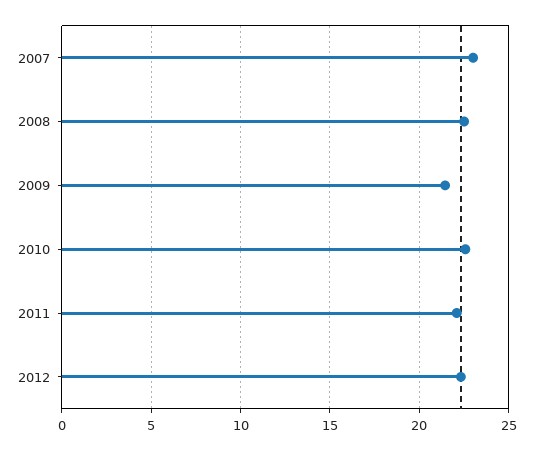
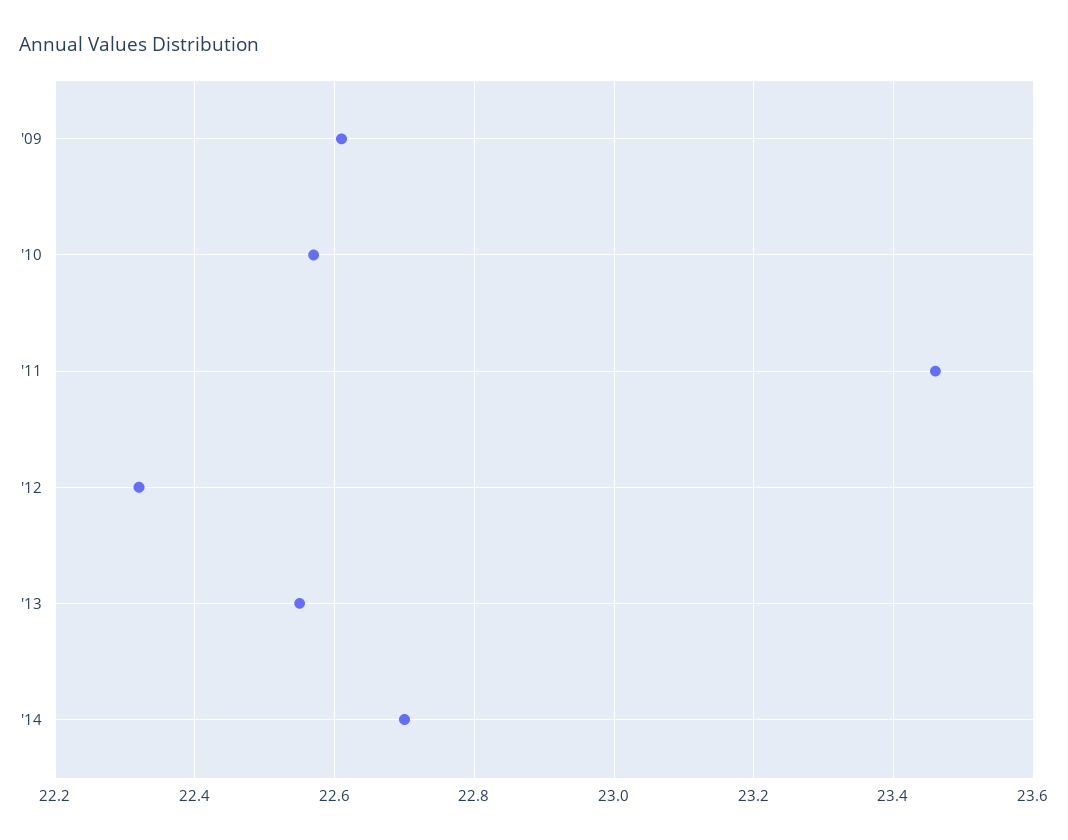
2007: 23 -> none
2008: 22.5 -> none
2009: 21.5 -> 22.6
2011: 22 -> 23.45
'13: none -> 22.55
'14: none -> 22.7

